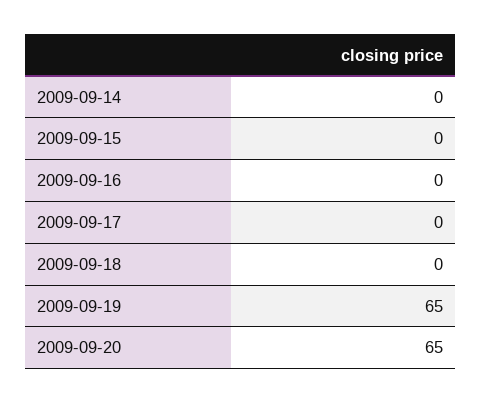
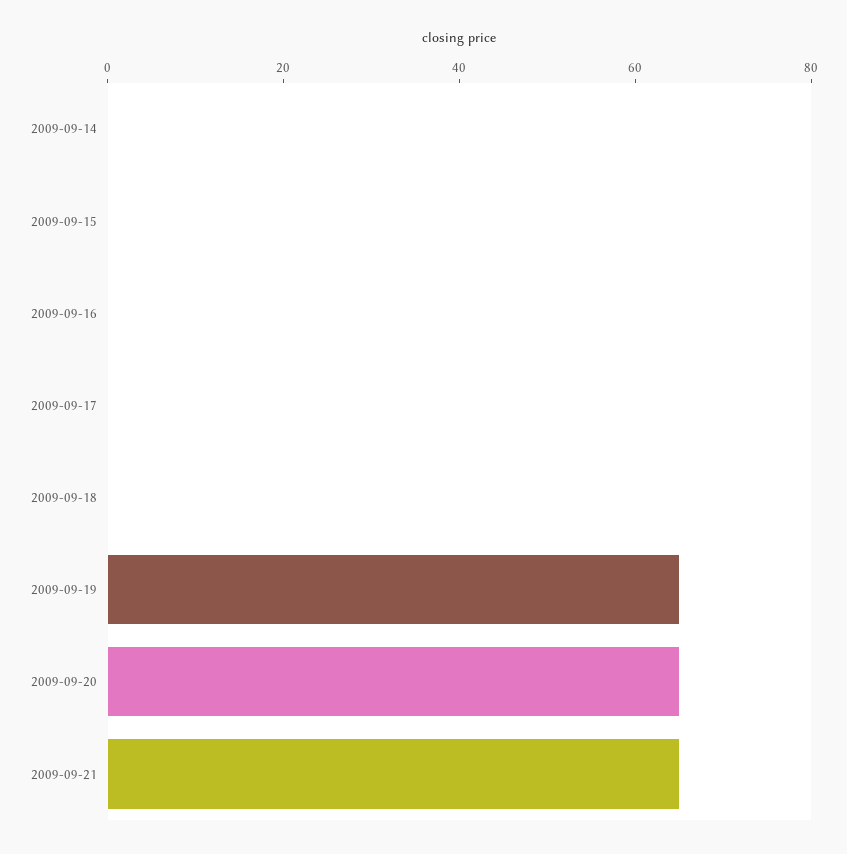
2009-09-21: none -> 65

